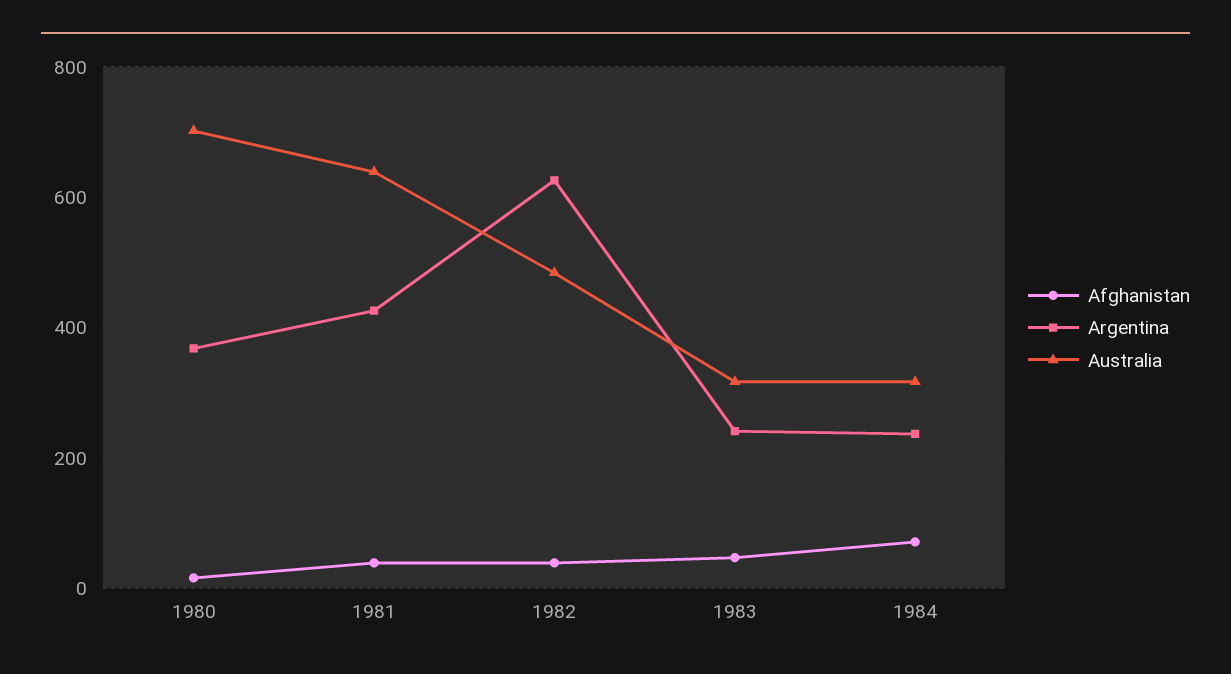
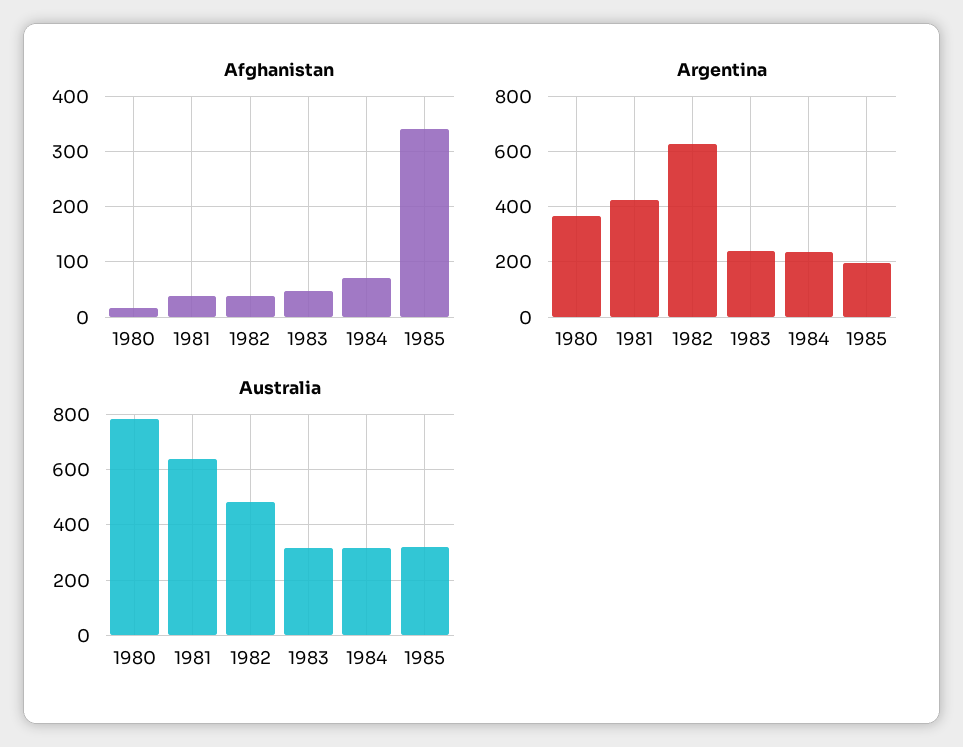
Australia, 1980: 700 -> 775
Afghanistan, 1985: none -> 340
Argentina, 1985: none -> 200
Australia, 1985: none -> 325

